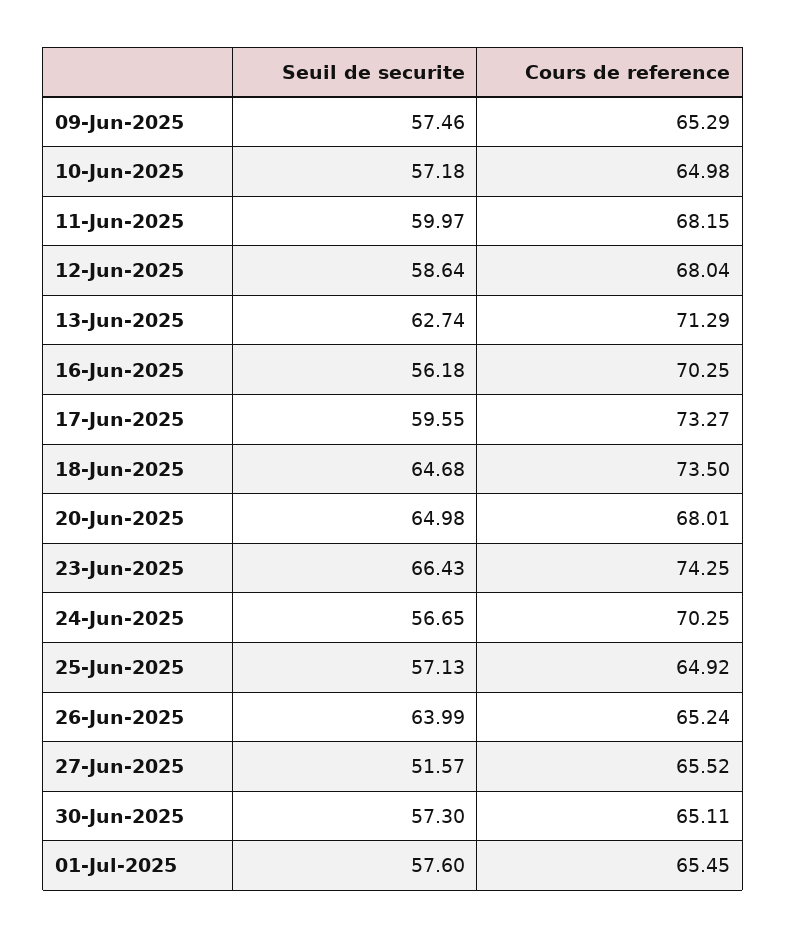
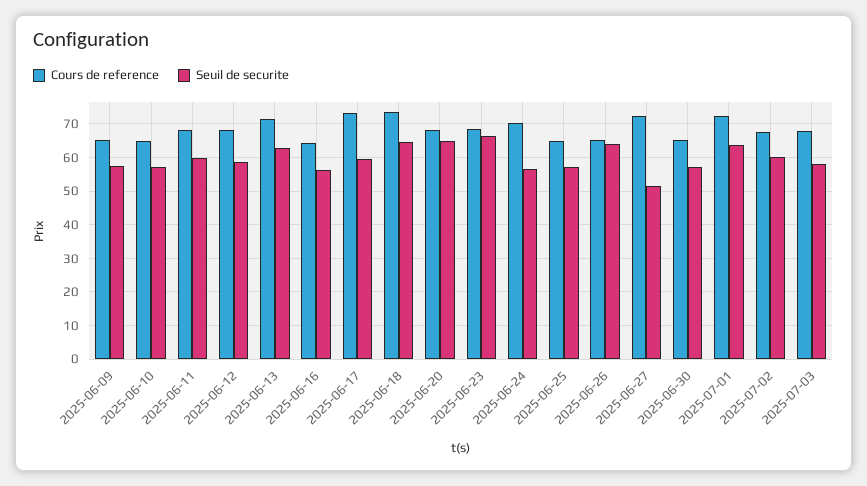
Cours de reference, 16-Jun-2025: 70.25 -> 64
Cours de reference, 23-Jun-2025: 74.25 -> 68
Cours de reference, 27-Jun-2025: 65.52 -> 72
Seuil de securite, 01-Jul-2025: 57.6 -> 64
Cours de reference, 01-Jul-2025: 65.45 -> 72
Cours de reference, 2025-07-02: none -> 68
Seuil de securite, 2025-07-02: none -> 60
Cours de reference, 2025-07-03: none -> 68
Seuil de securite, 2025-07-03: none -> 58

